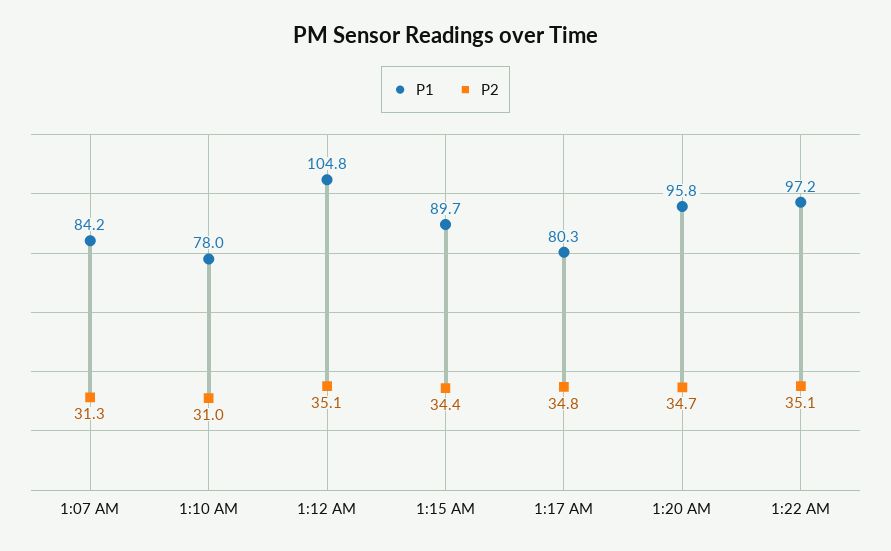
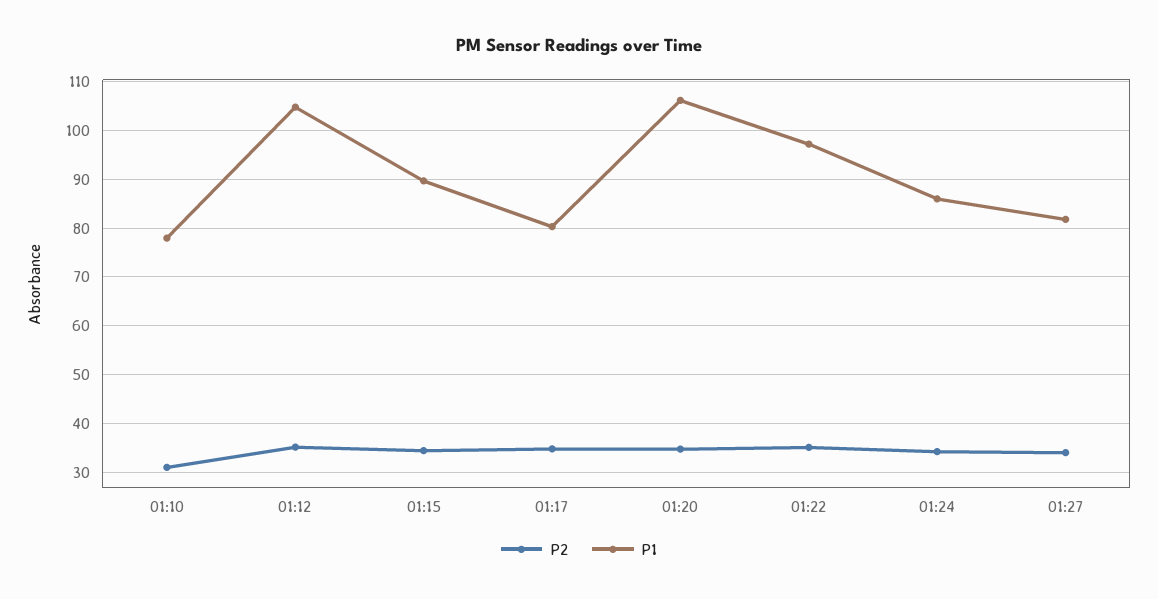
P1, 1:07 AM: 84.2 -> none
P2, 1:07 AM: 31.3 -> none
P1, 1:20 AM: 95.8 -> 106
P2, 01:24: none -> 34
P1, 01:24: none -> 86
P2, 01:27: none -> 34
P1, 01:27: none -> 82

